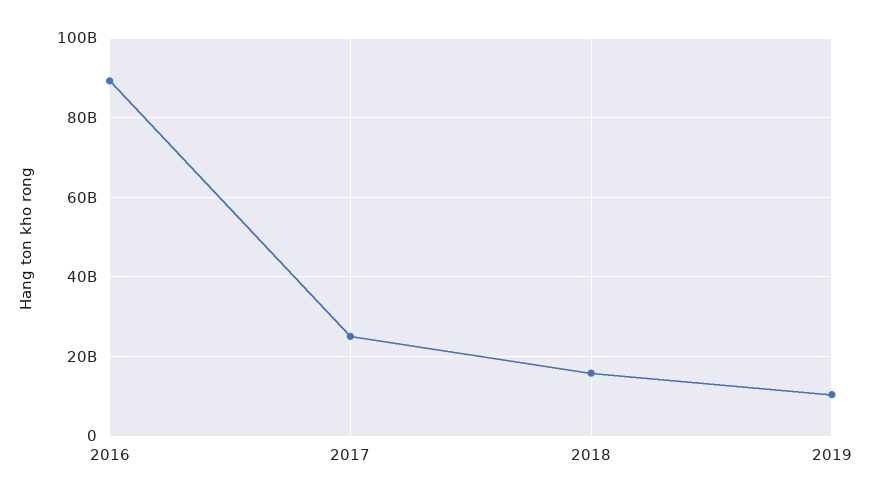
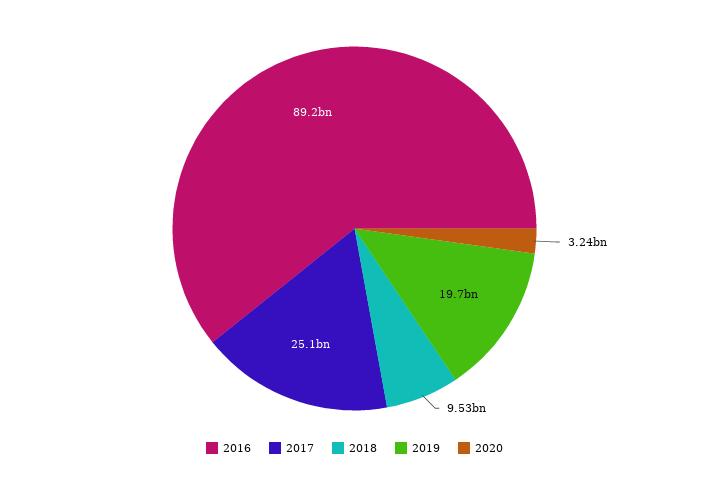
2018: 16000000000 -> 9530000000
2019: 10000000000 -> 19700000000
2020: none -> 3240000000

